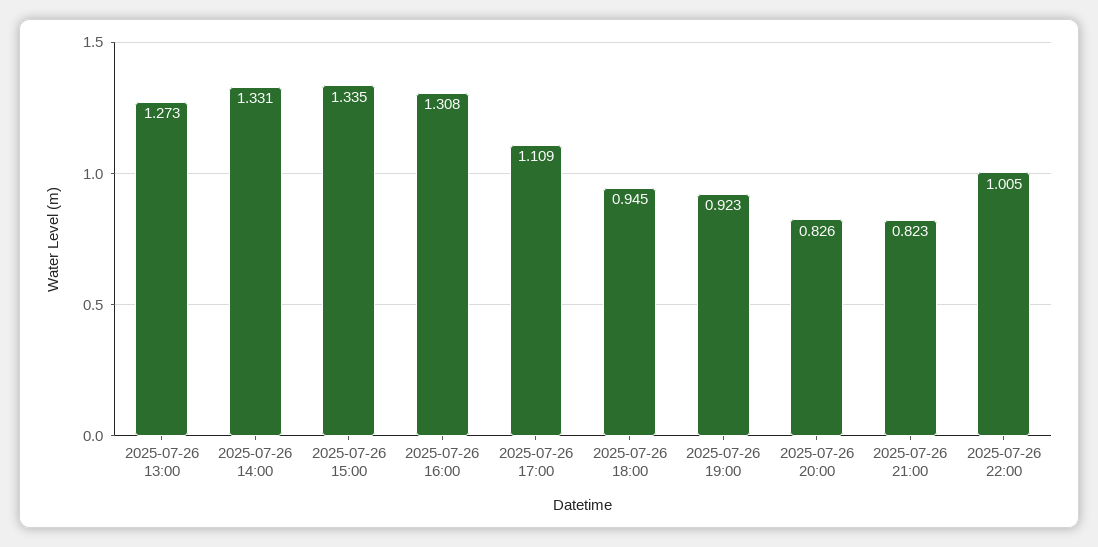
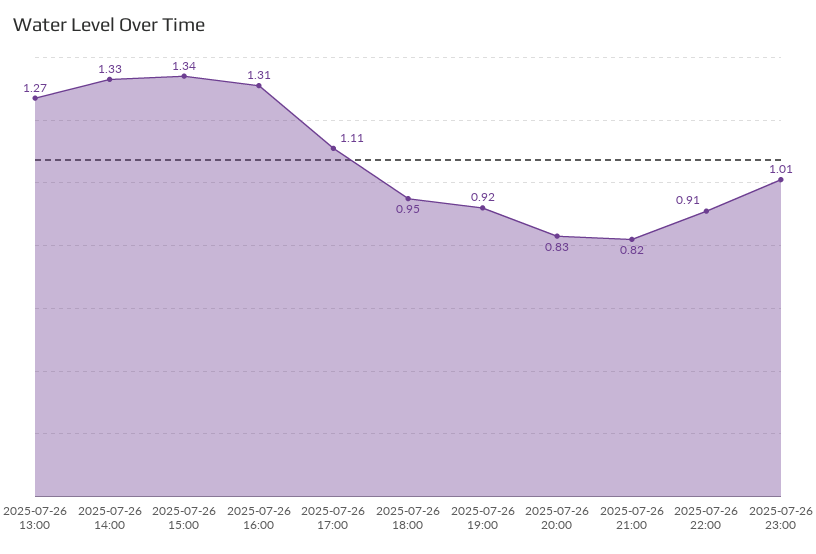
2025-07-26 22:00: 1.005 -> 0.91
2025-07-26 23:00: none -> 1.01

